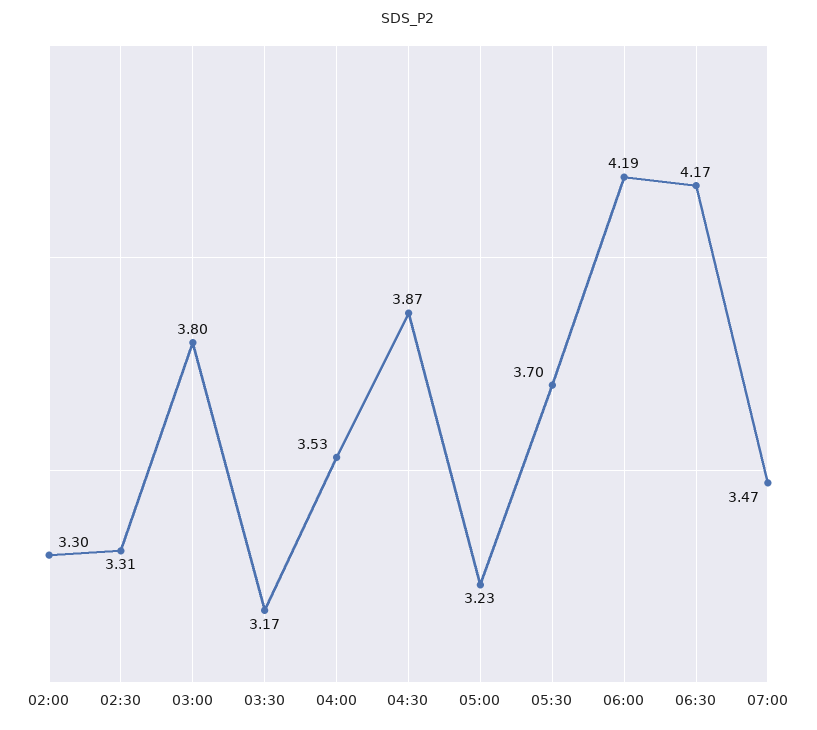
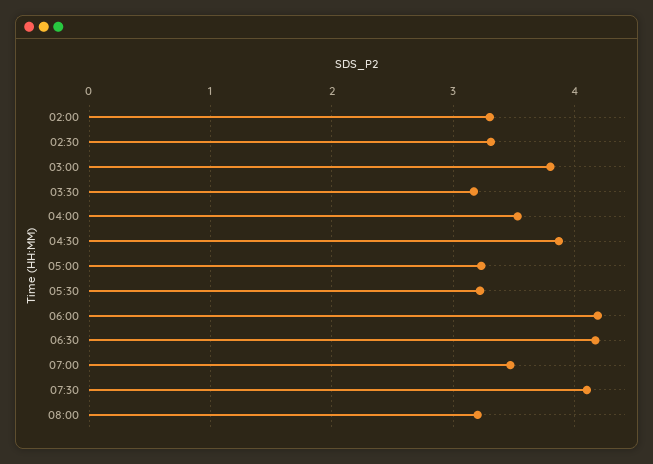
05:30: 3.7 -> 3.2
07:30: none -> 4.1
08:00: none -> 3.2

